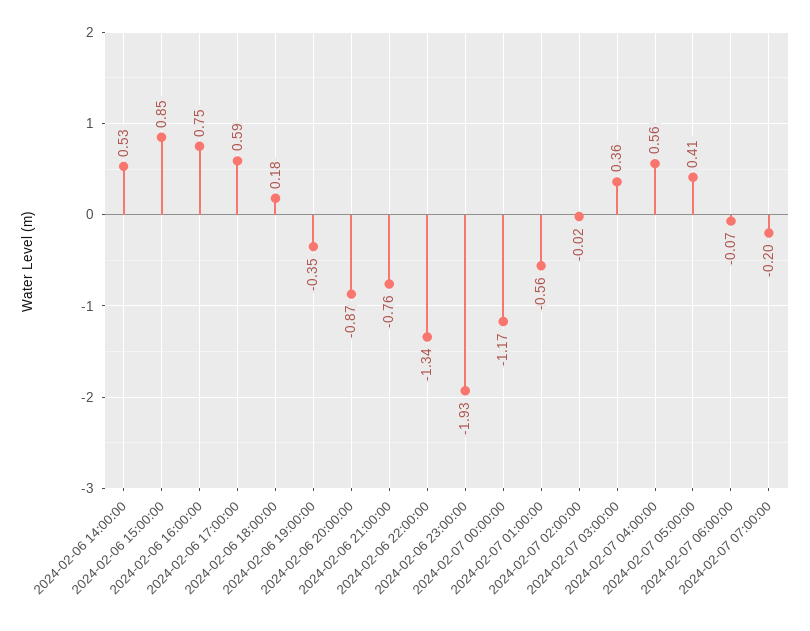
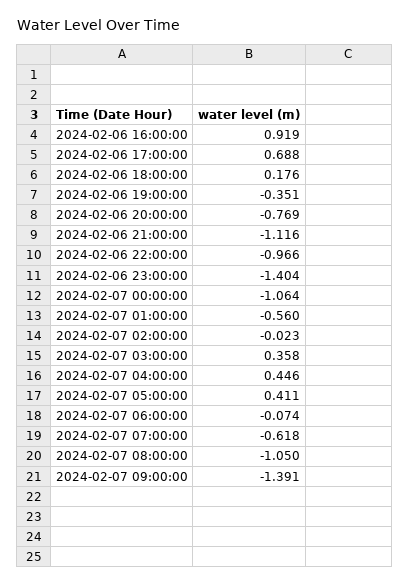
2024-02-06 14:00:00: 0.53 -> none
2024-02-06 15:00:00: 0.85 -> none
2024-02-06 16:00:00: 0.75 -> 0.919
2024-02-06 17:00:00: 0.59 -> 0.688
2024-02-06 20:00:00: -0.87 -> -0.769
2024-02-06 21:00:00: -0.76 -> -1.116
2024-02-06 22:00:00: -1.34 -> -0.966
2024-02-06 23:00:00: -1.93 -> -1.404
2024-02-07 00:00:00: -1.17 -> -1.064
2024-02-07 04:00:00: 0.56 -> 0.446
2024-02-07 07:00:00: -0.2 -> -0.618
2024-02-07 08:00:00: none -> -1.05
2024-02-07 09:00:00: none -> -1.391

